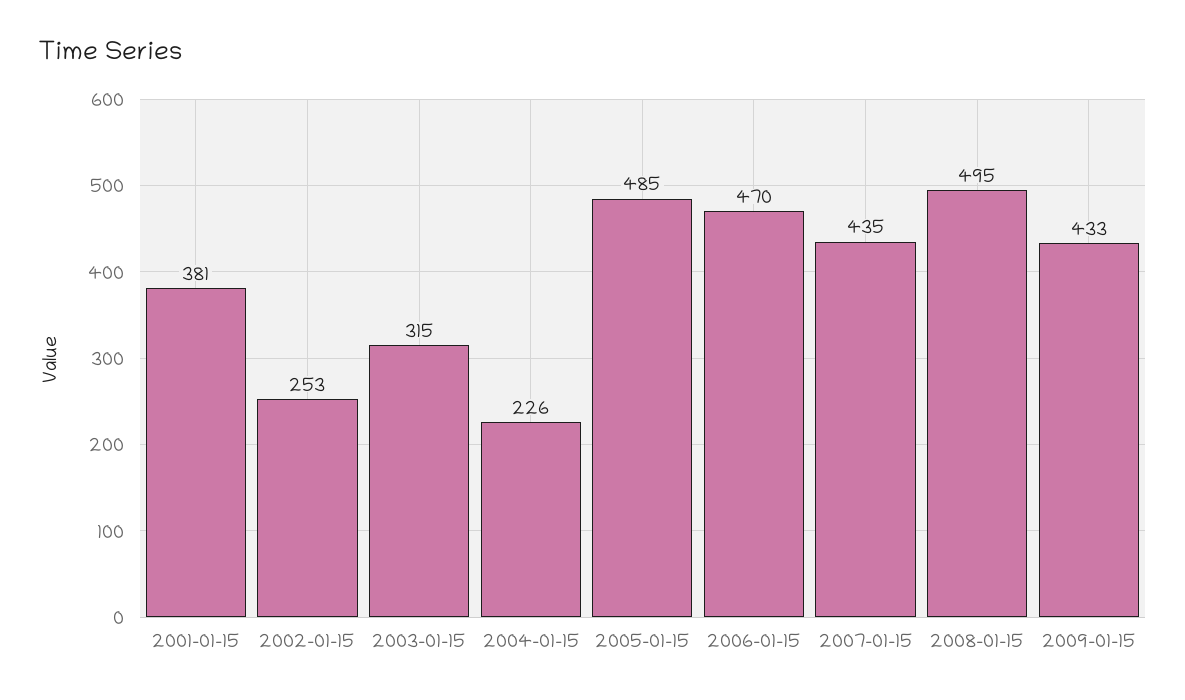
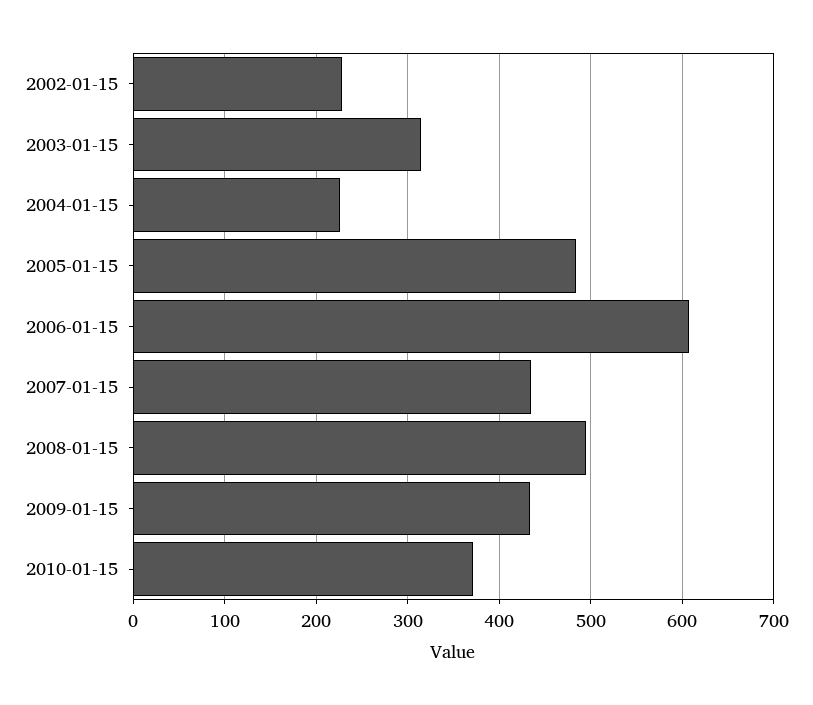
2001-01-15: 381 -> none
2002-01-15: 253 -> 230
2006-01-15: 470 -> 610
2010-01-15: none -> 370

